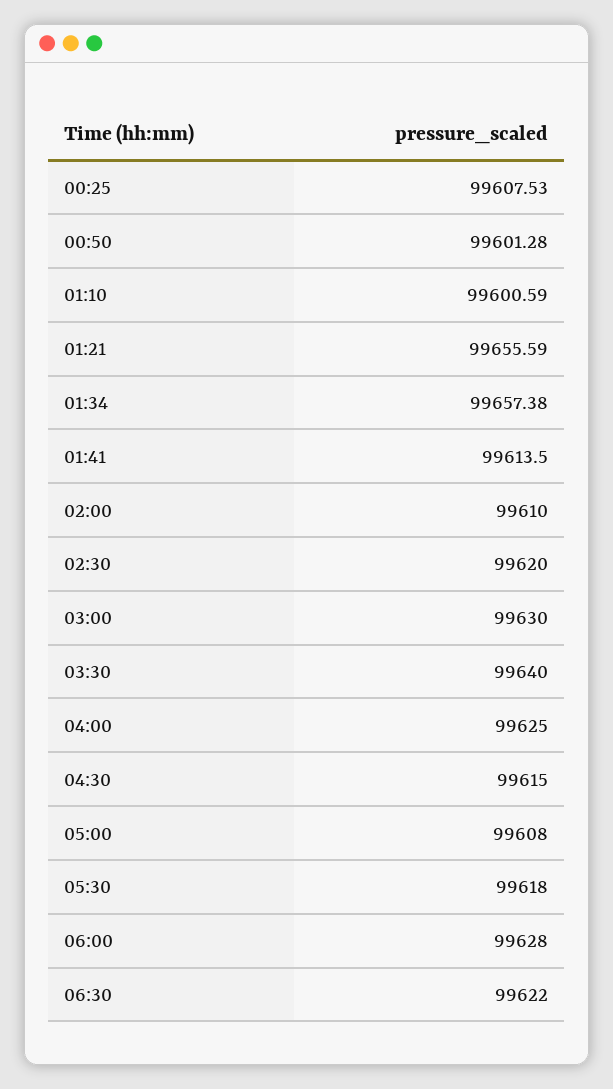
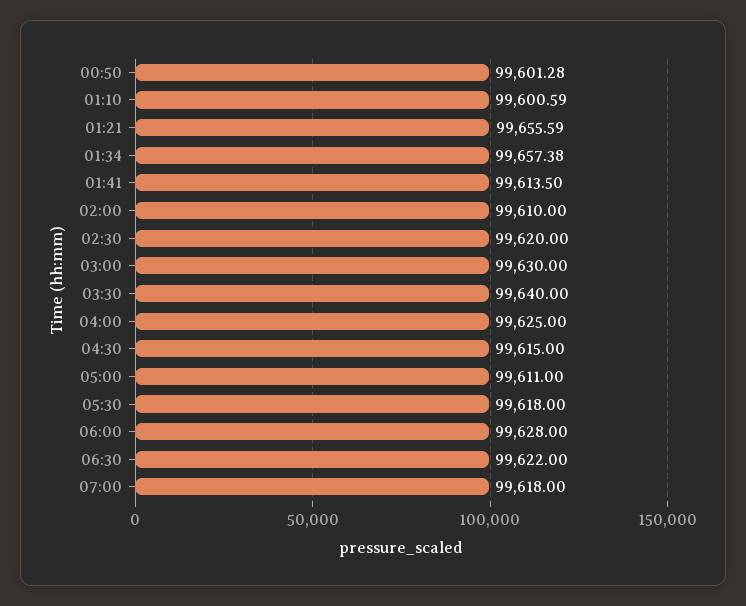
00:25: 99607.53 -> none
05:00: 99608 -> 99611
07:00: none -> 99618

